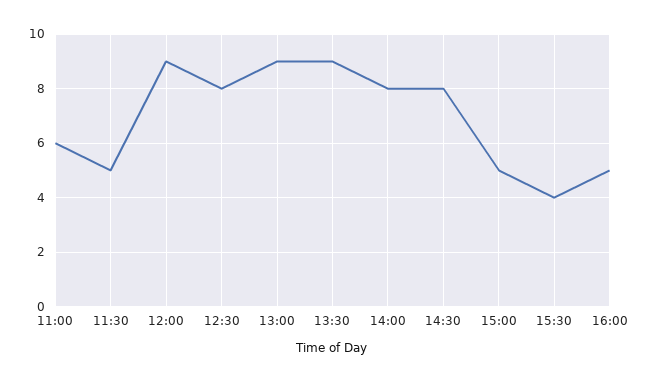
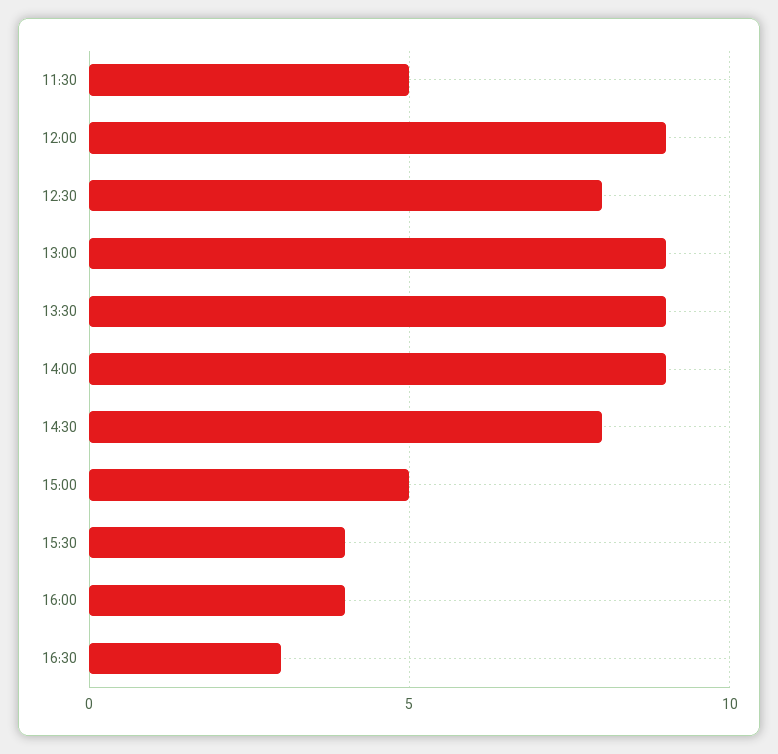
11:00: 6 -> none
14:00: 8 -> 9
16:00: 5 -> 4
16:30: none -> 3

